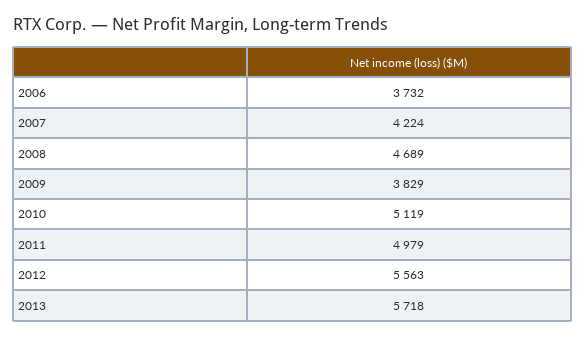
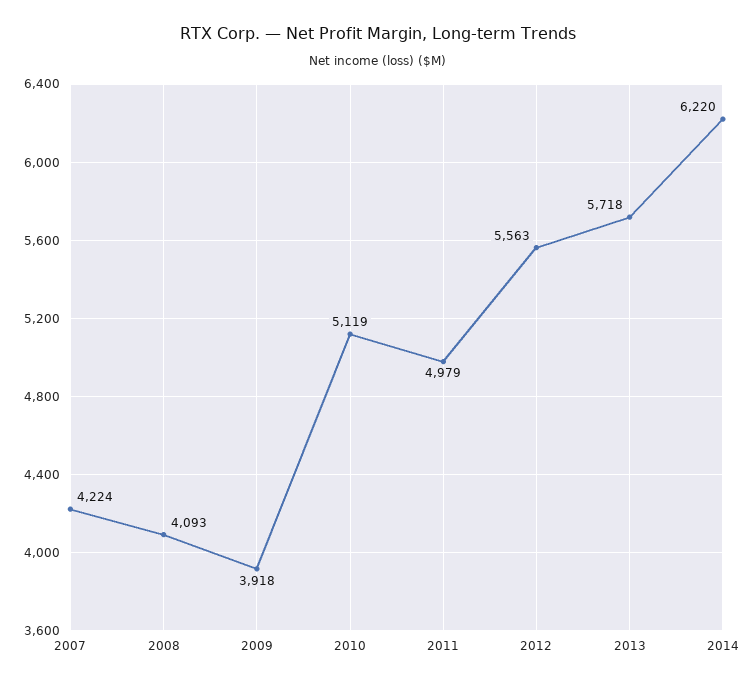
2006: 3732 -> none
2008: 4689 -> 4093
2009: 3829 -> 3918
2014: none -> 6220

